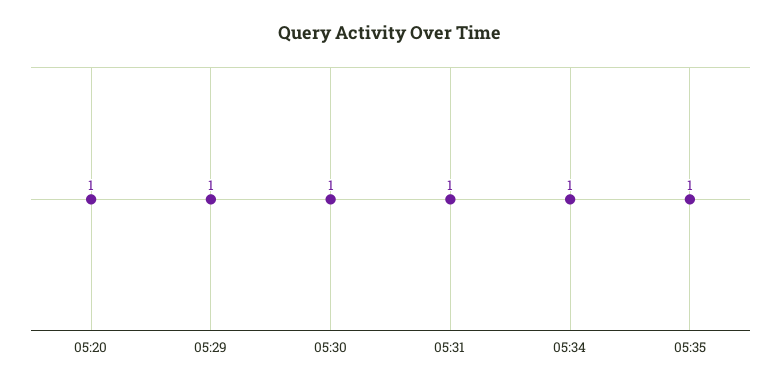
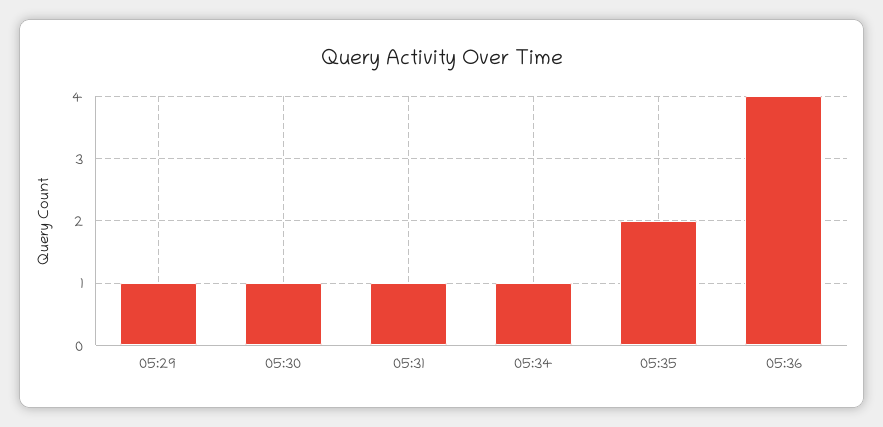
05:20: 1 -> none
05:35: 1 -> 2
05:36: none -> 4

